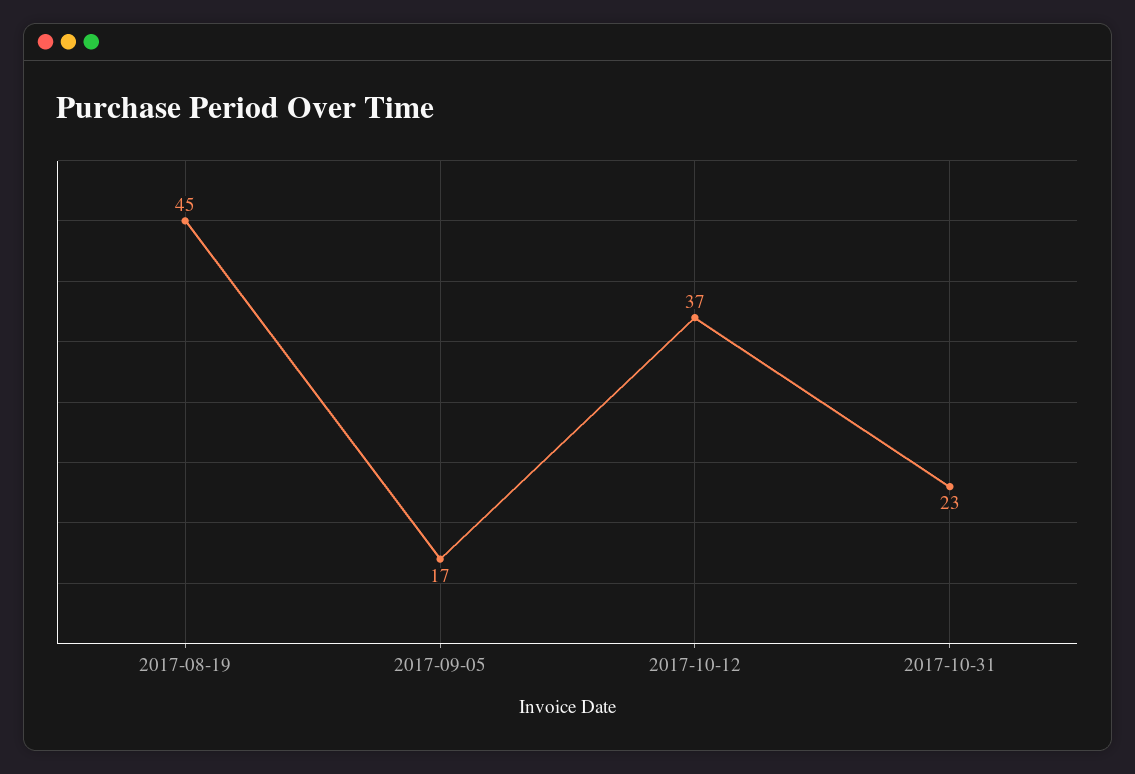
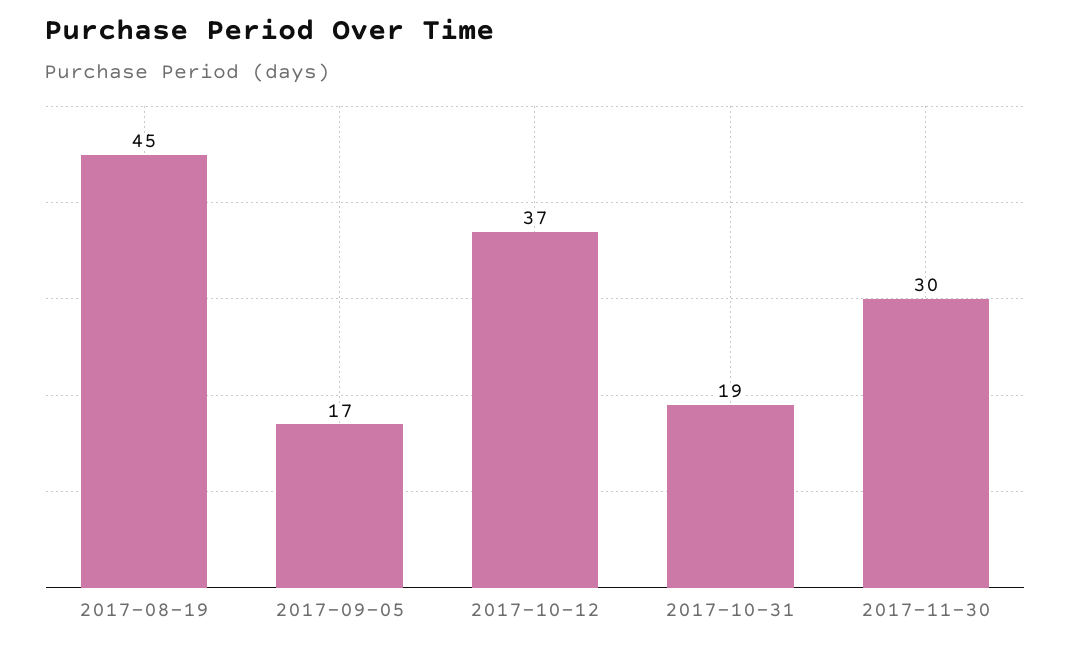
2017-10-31: 23 -> 19
2017-11-30: none -> 30

